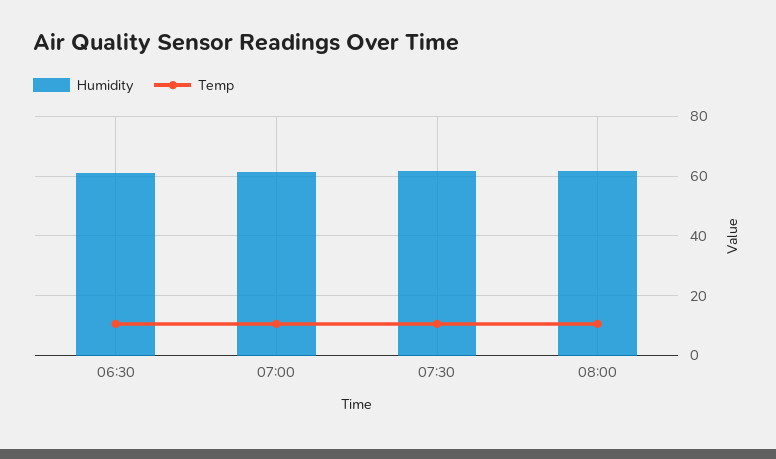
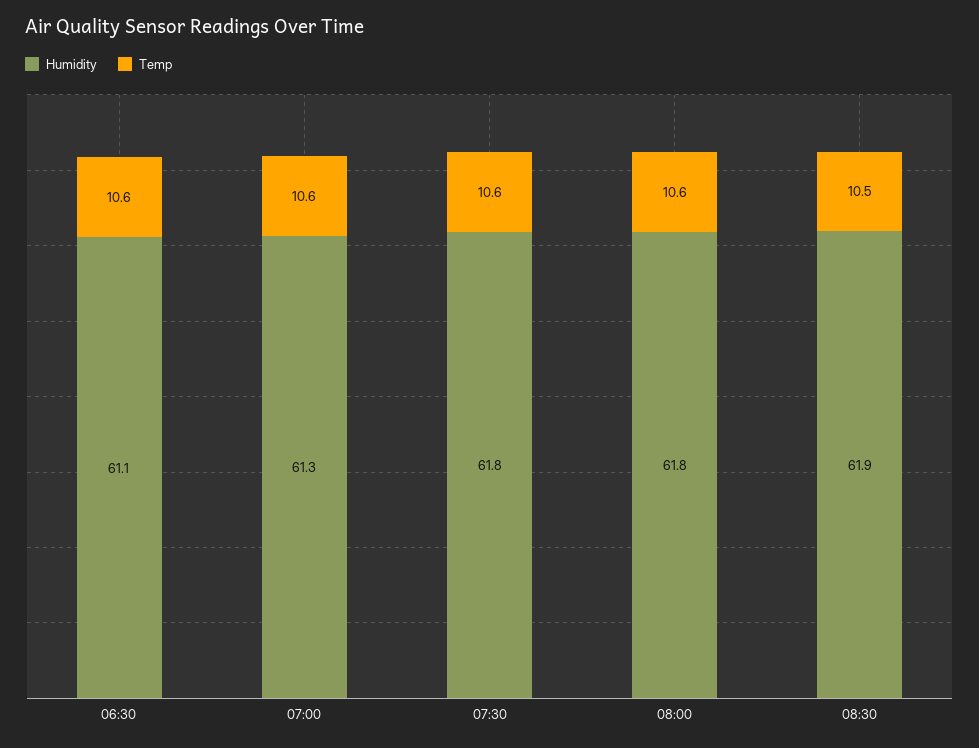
Humidity, 08:30: none -> 61.9
Temp, 08:30: none -> 10.5

